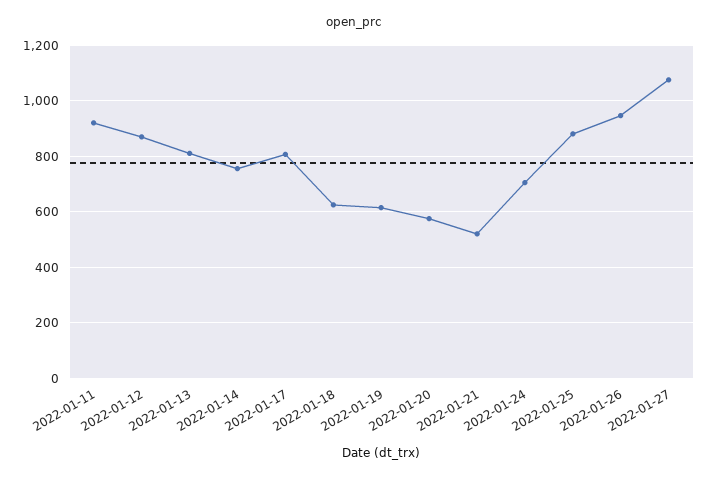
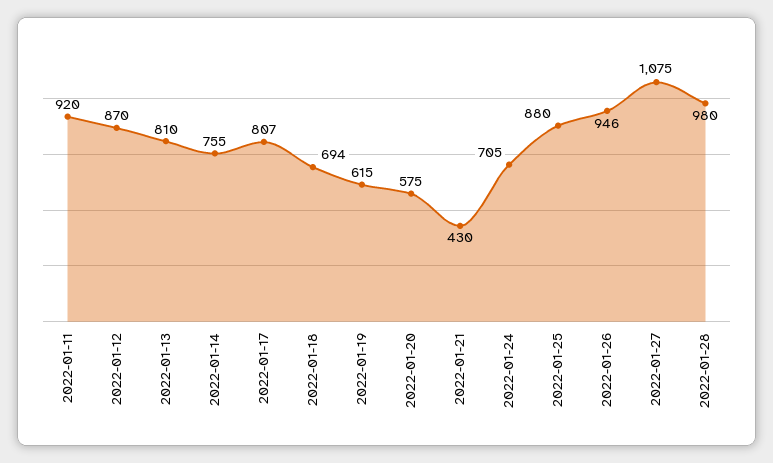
2022-01-18: 625 -> 694
2022-01-21: 525 -> 430
2022-01-28: none -> 980

